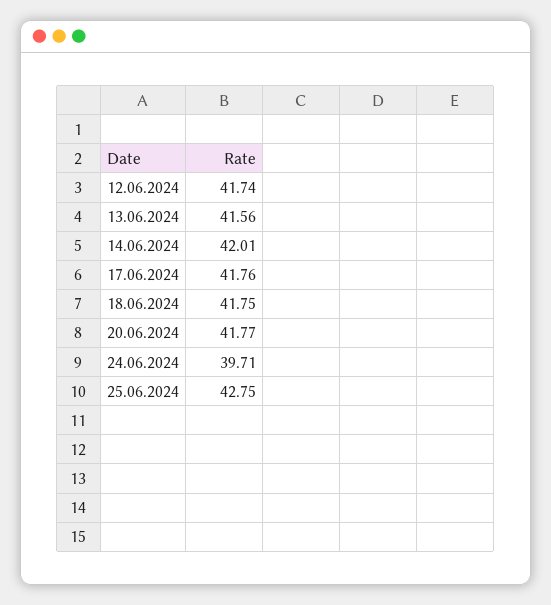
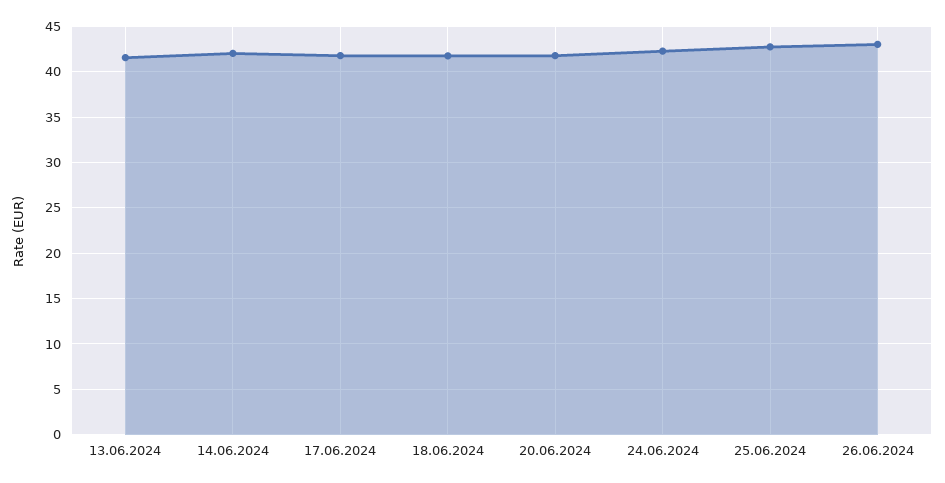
12.06.2024: 41.74 -> none
24.06.2024: 39.71 -> 42
26.06.2024: none -> 43

